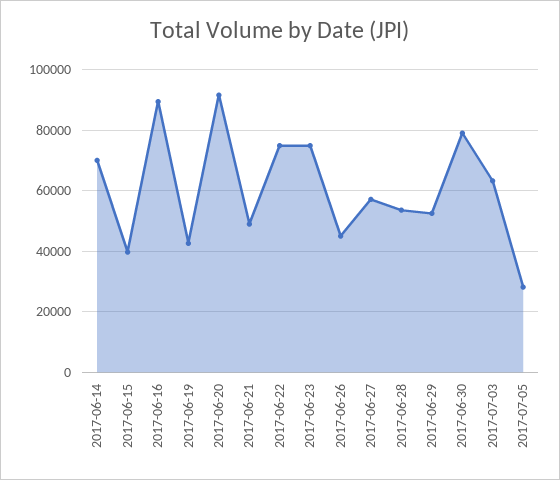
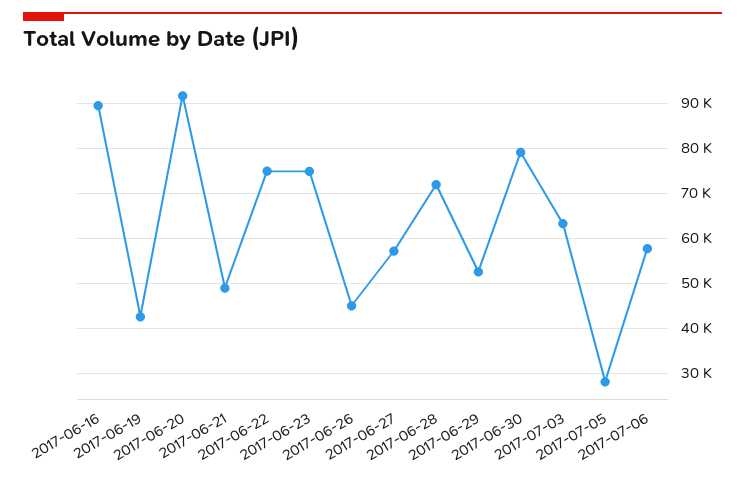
2017-06-14: 70000 -> none
2017-06-15: 40000 -> none
2017-06-28: 54000 -> 72000
2017-07-06: none -> 58000

